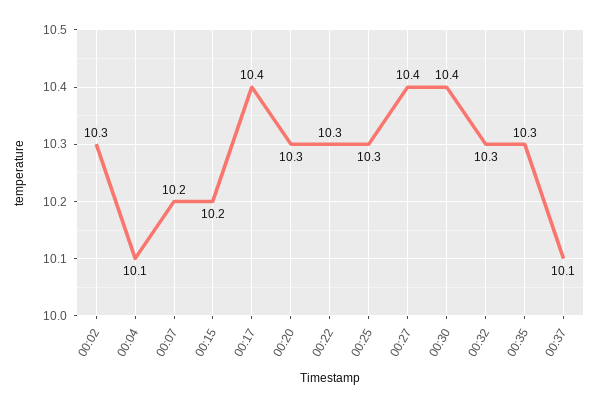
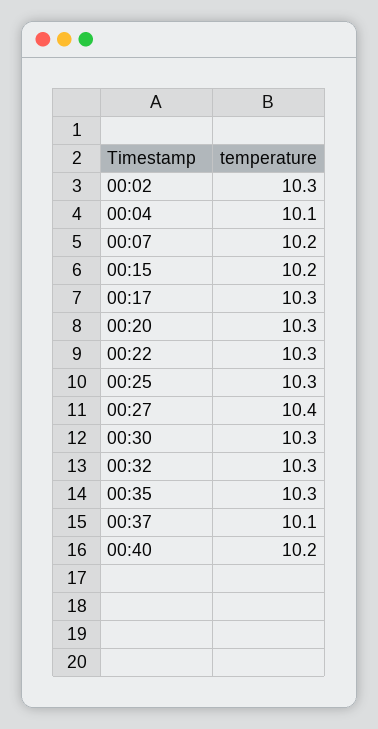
00:17: 10.4 -> 10.3
00:30: 10.4 -> 10.3
00:40: none -> 10.2

